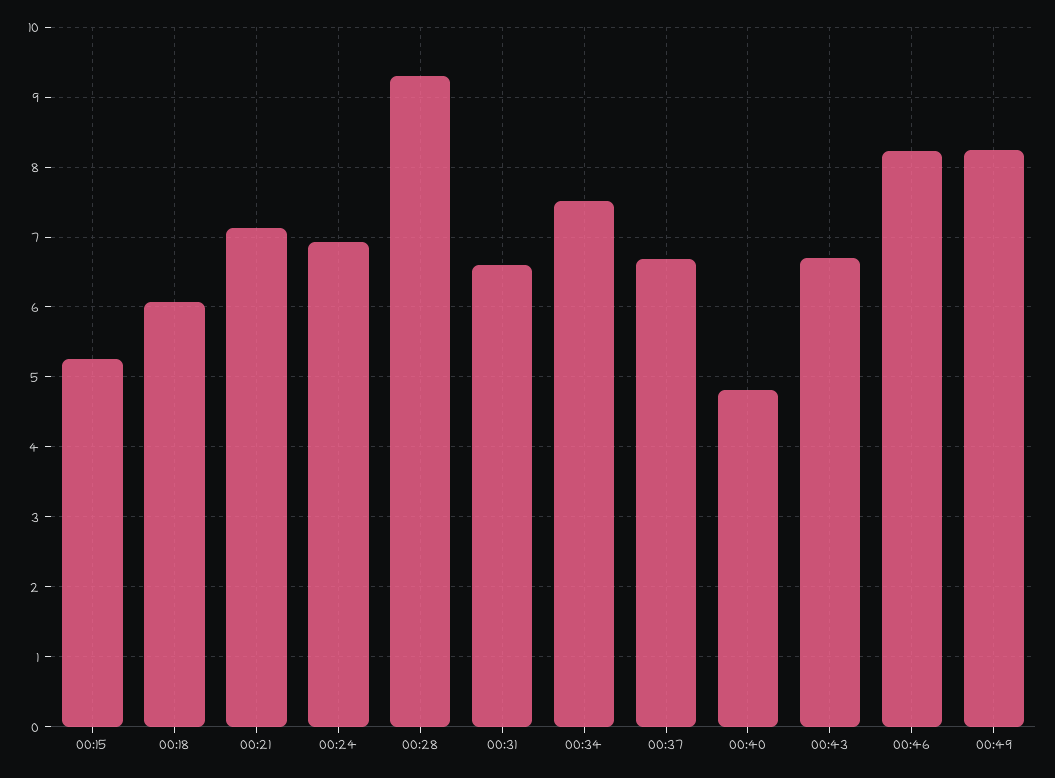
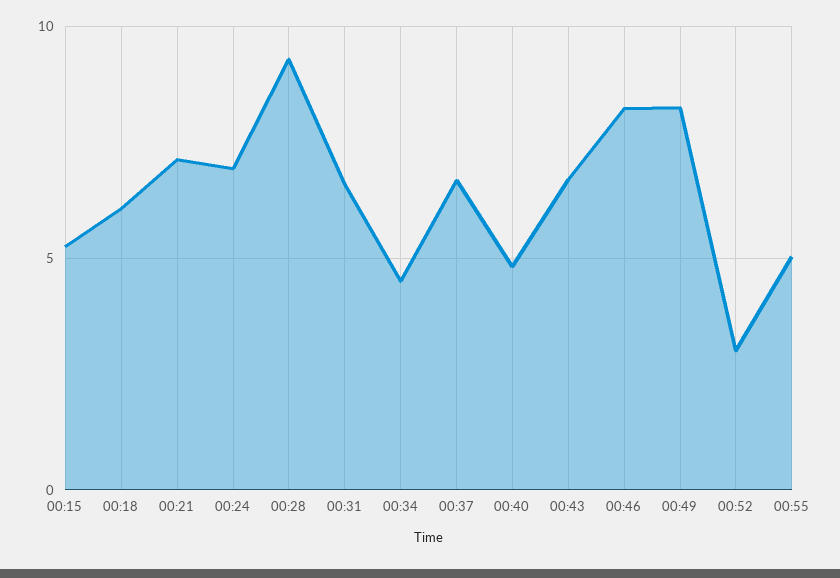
00:34: 7.5 -> 4.5
00:52: none -> 3
00:55: none -> 5

